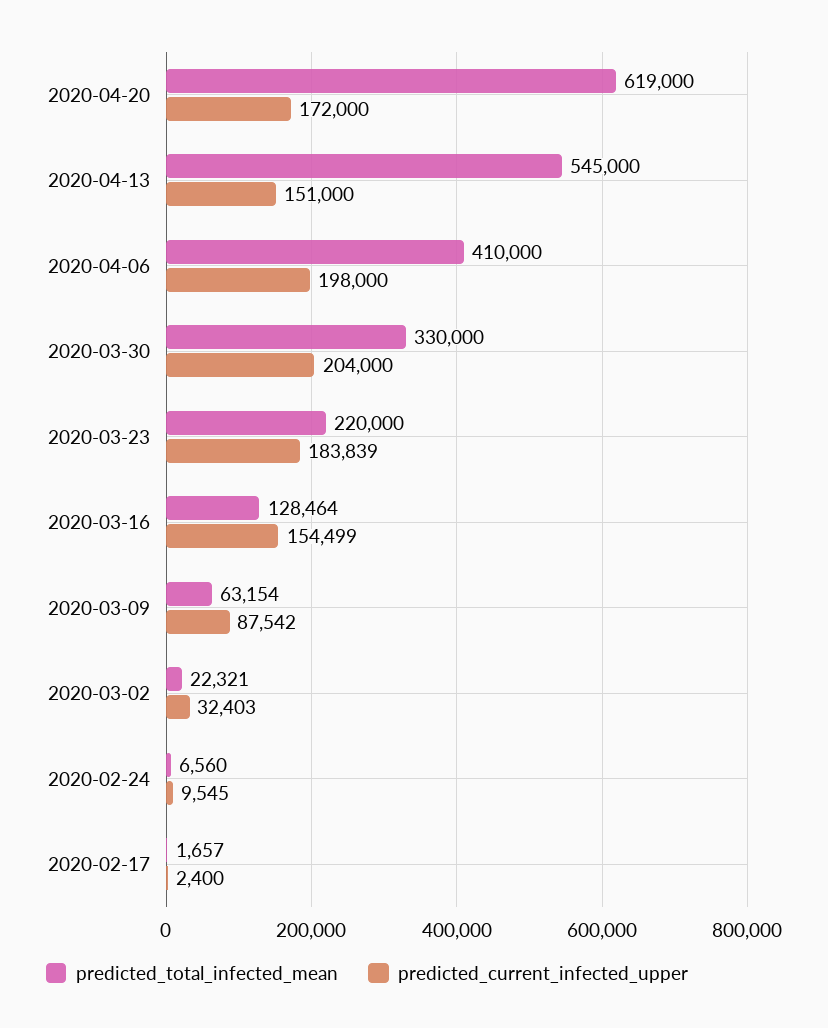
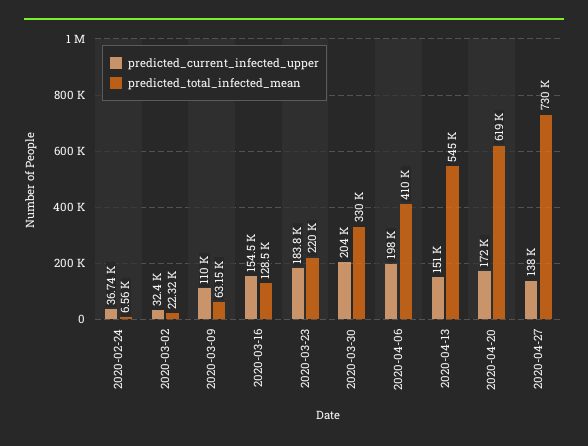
predicted_current_infected_upper, 2020-03-09: 87542 -> 110000
predicted_current_infected_upper, 2020-02-24: 9545 -> 36740
predicted_total_infected_mean, 2020-02-17: 1657 -> none
predicted_current_infected_upper, 2020-02-17: 2400 -> none
predicted_current_infected_upper, 2020-04-27: none -> 138000
predicted_total_infected_mean, 2020-04-27: none -> 730000

